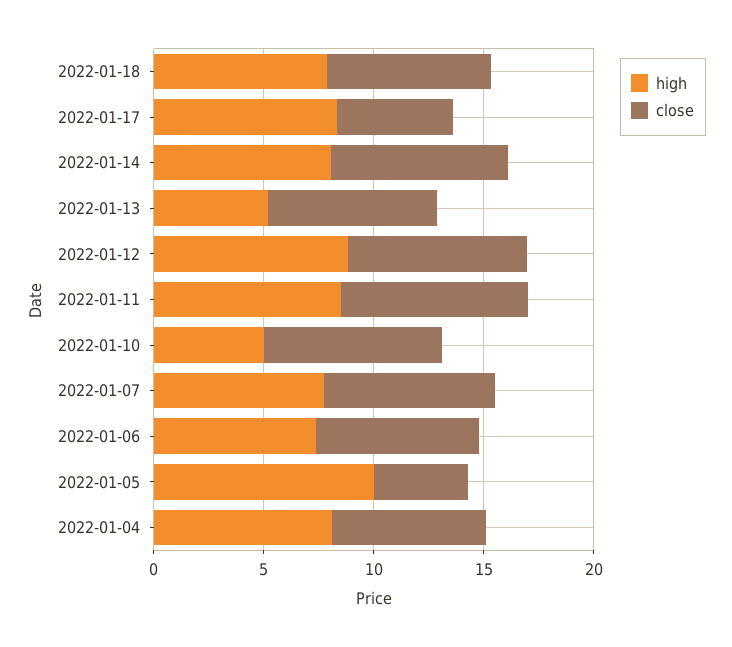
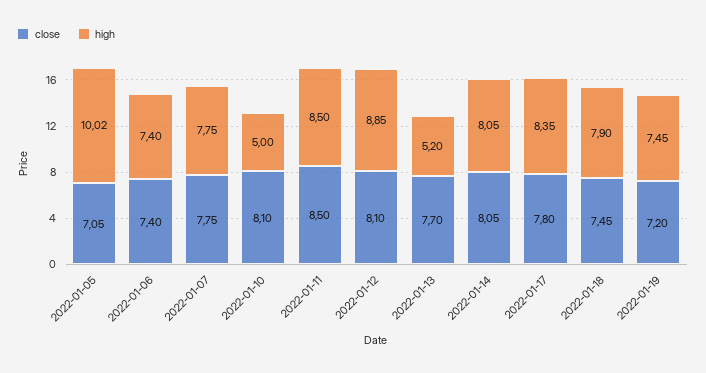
close, 2022-01-17: 5 -> 7.8
close, 2022-01-05: 4 -> 7.05
high, 2022-01-04: 8 -> none
close, 2022-01-04: 7 -> none
close, 2022-01-19: none -> 7.2
high, 2022-01-19: none -> 7.45

